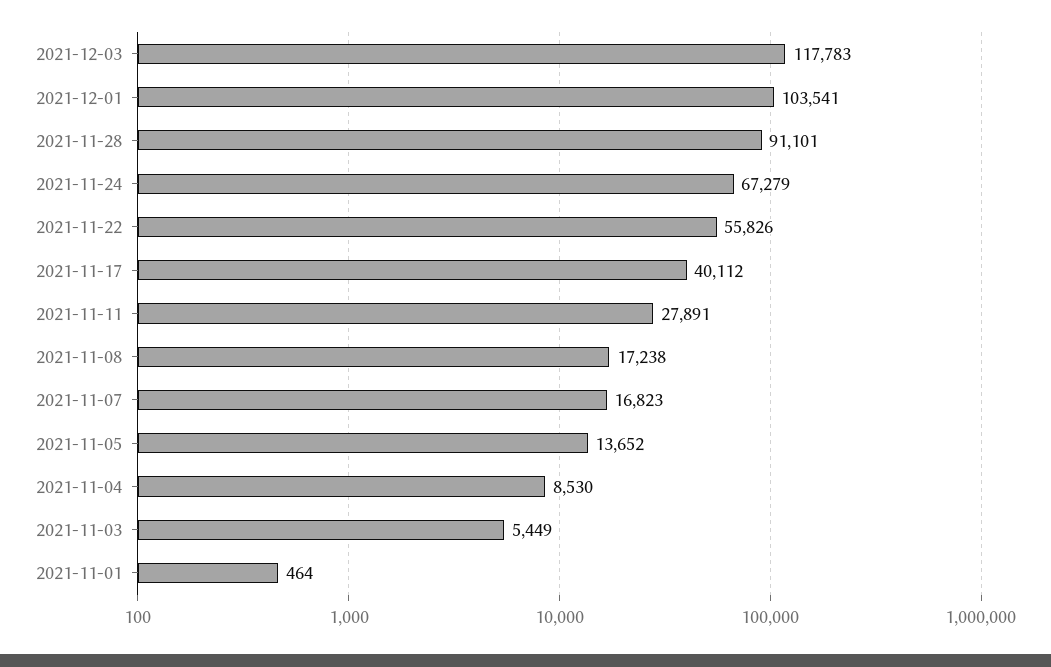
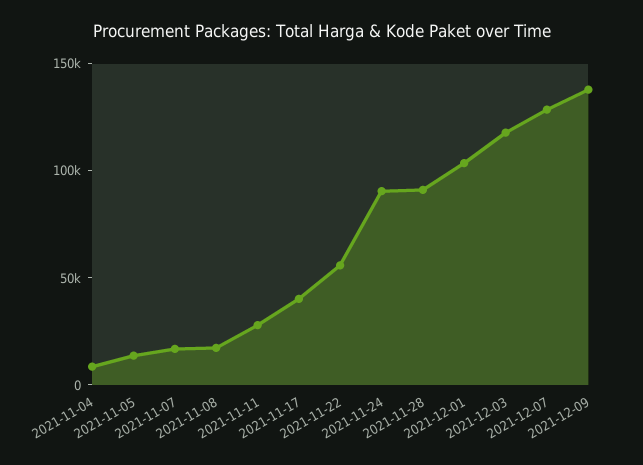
2021-11-24: 67279 -> 90000
2021-11-03: 5449 -> none
2021-11-01: 464 -> none
2021-12-07: none -> 130000
2021-12-09: none -> 140000

